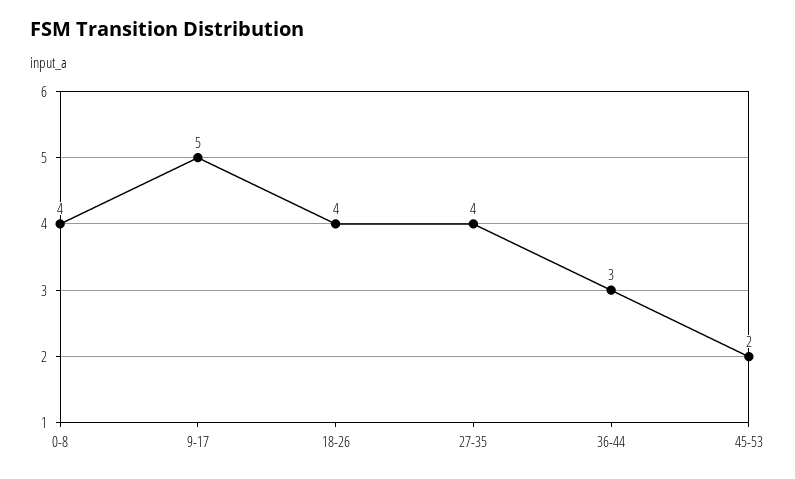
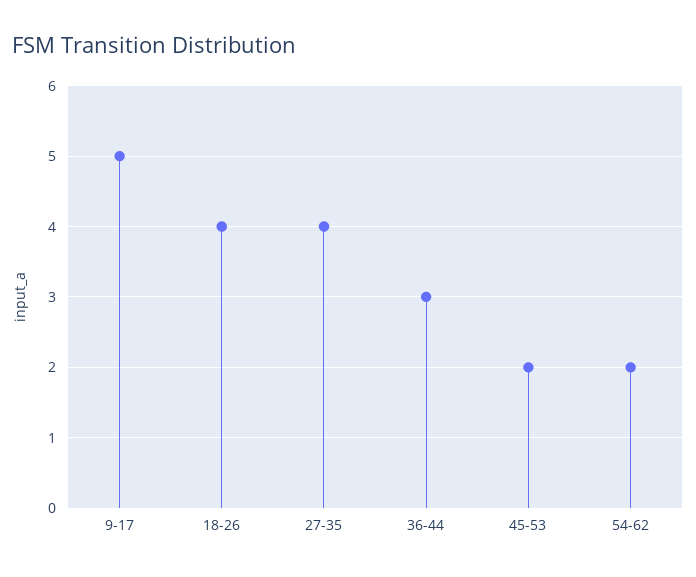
0-8: 4 -> none
54-62: none -> 2

